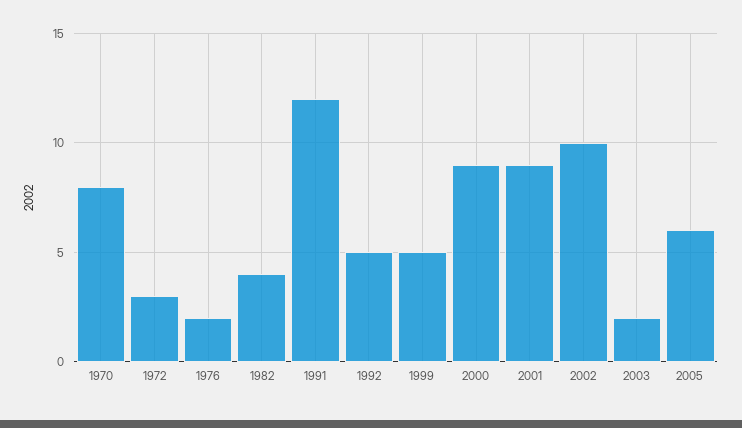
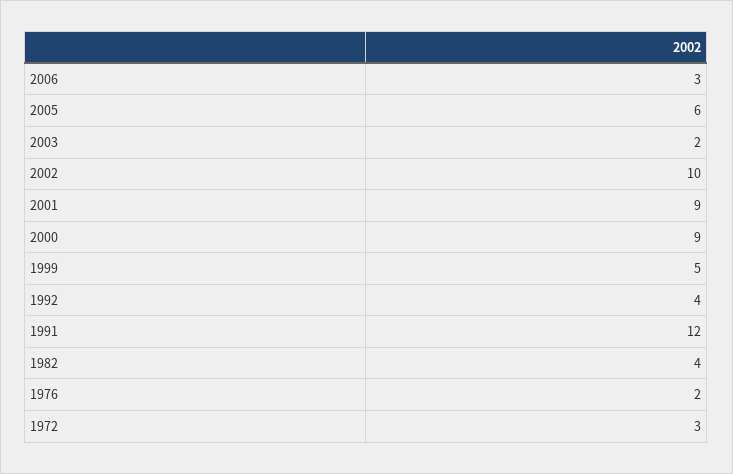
1970: 8 -> none
1992: 5 -> 4
2006: none -> 3

